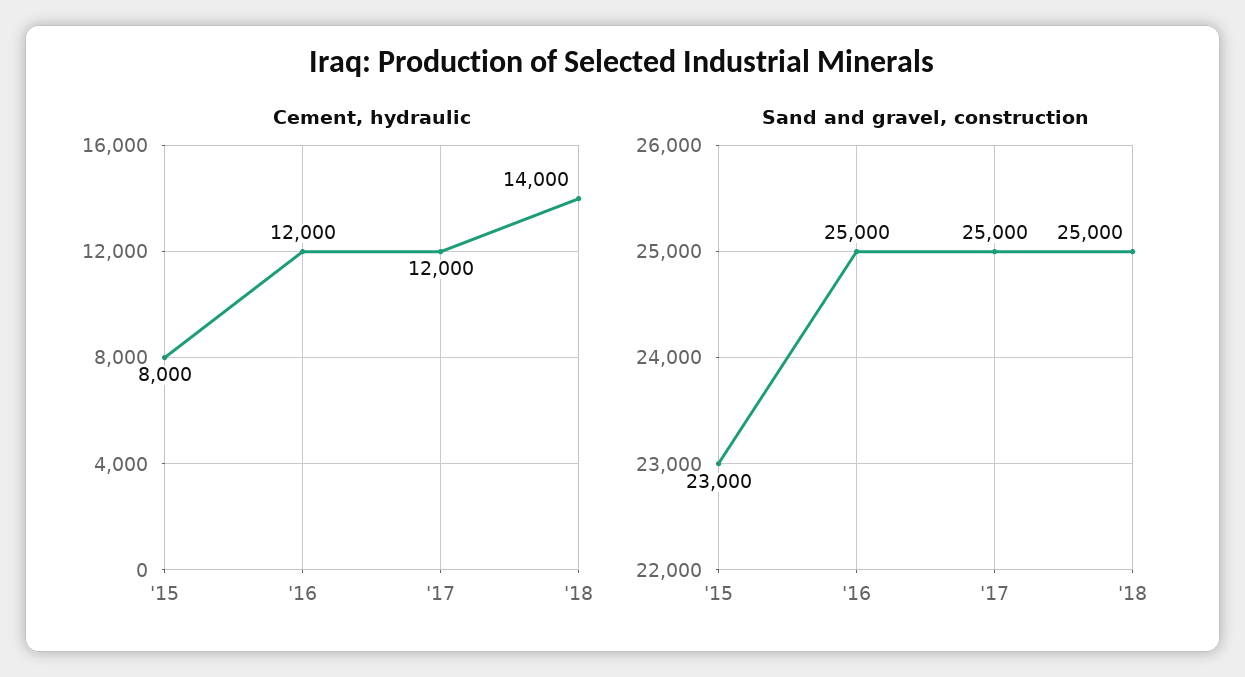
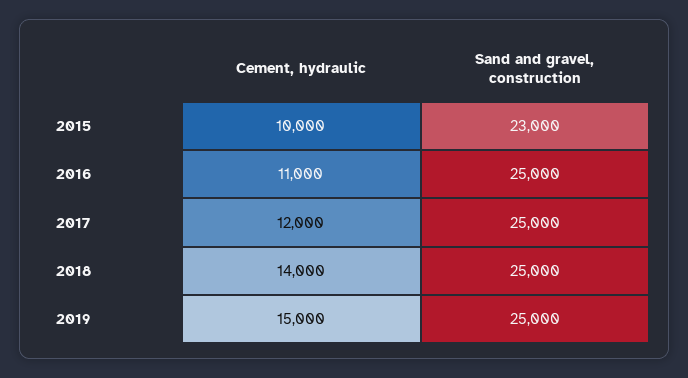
Cement, hydraulic, '15: 8000 -> 10000
Cement, hydraulic, '16: 12000 -> 11000
Cement, hydraulic, 2019: none -> 15000
Sand and gravel, construction, 2019: none -> 25000

